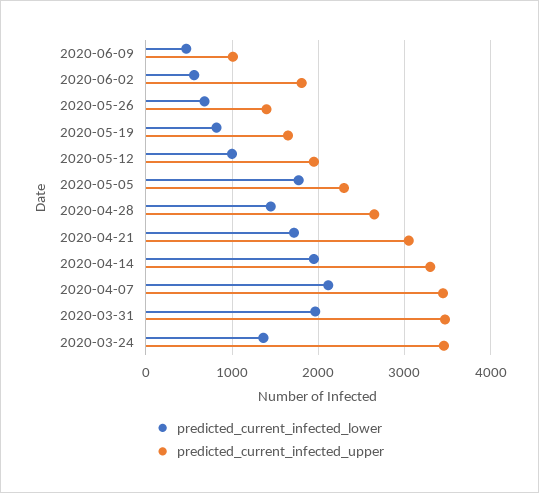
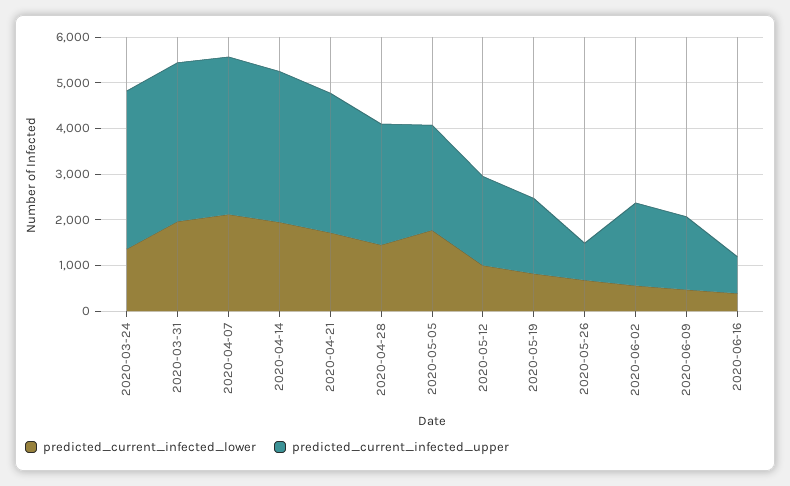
predicted_current_infected_upper, 2020-06-09: 1000 -> 1600
predicted_current_infected_upper, 2020-05-26: 1400 -> 800
predicted_current_infected_lower, 2020-06-16: none -> 400
predicted_current_infected_upper, 2020-06-16: none -> 800

